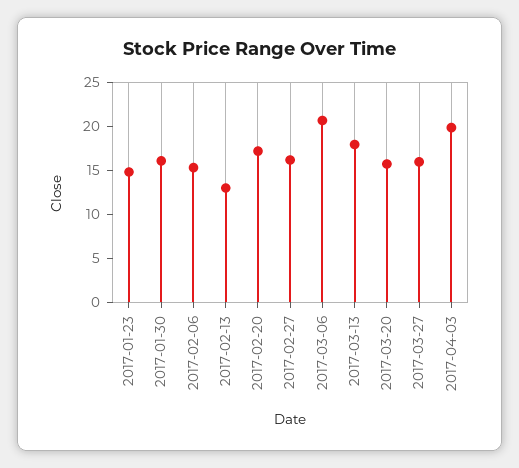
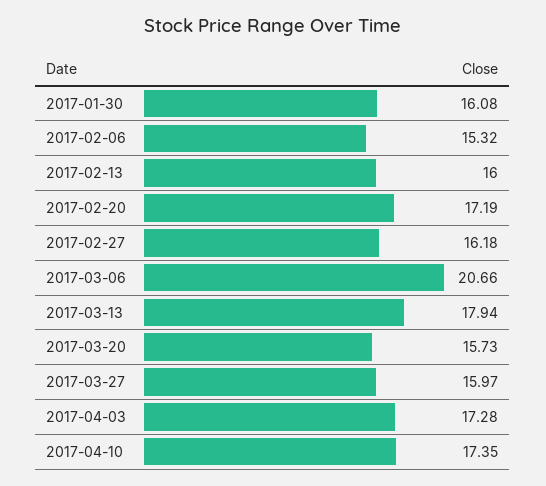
2017-01-23: 15 -> none
2017-02-13: 13 -> 16
2017-04-03: 20 -> 17.28
2017-04-10: none -> 17.35

